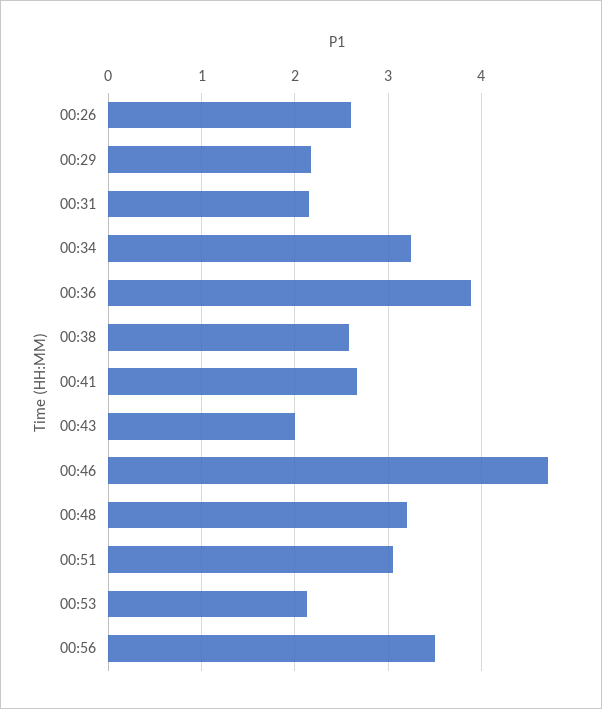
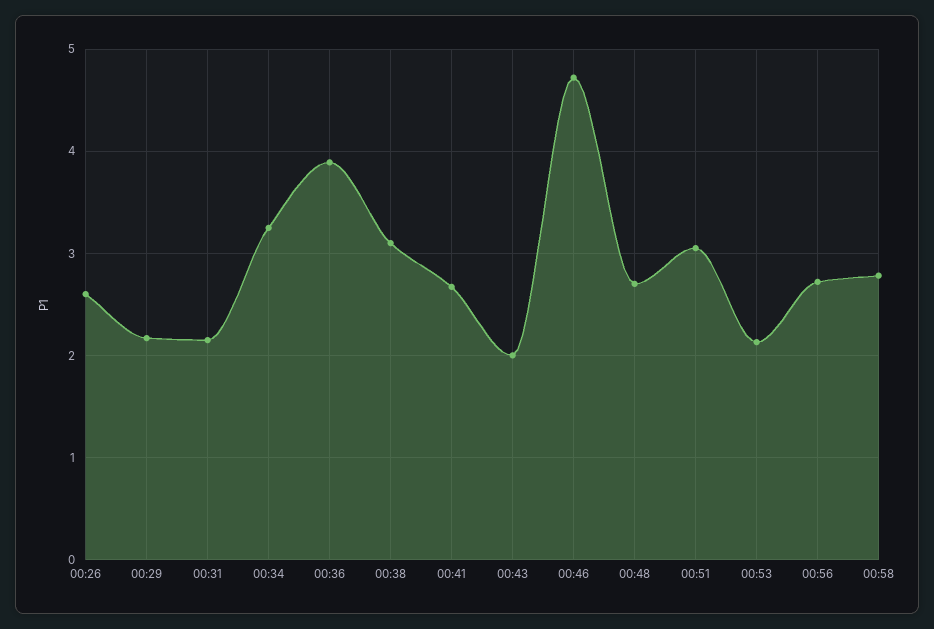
00:38: 2.6 -> 3.1
00:48: 3.2 -> 2.7
00:56: 3.5 -> 2.7
00:58: none -> 2.8

